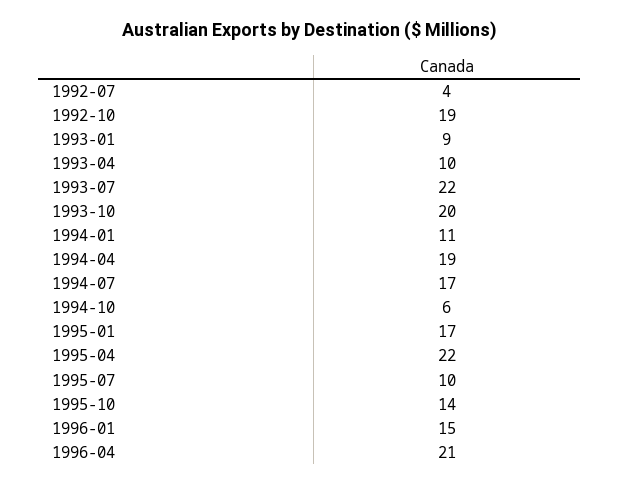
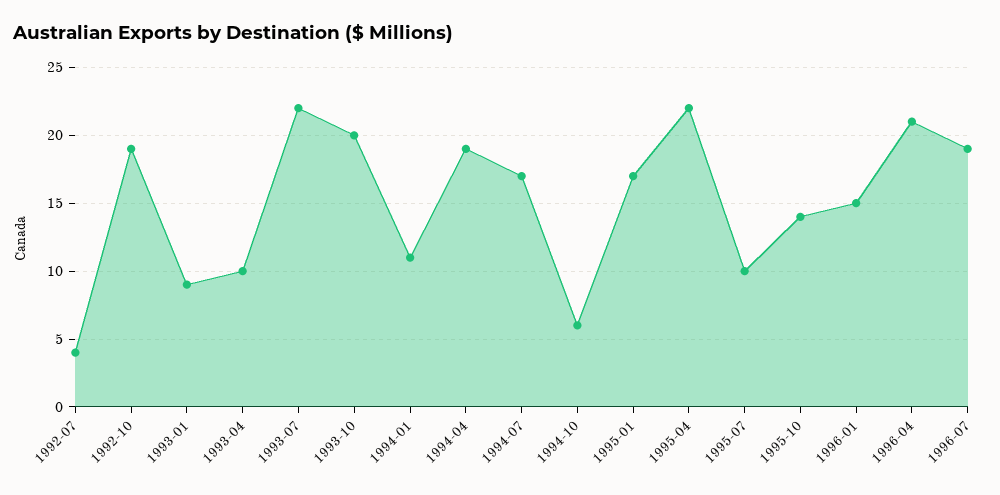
1996-07: none -> 19

